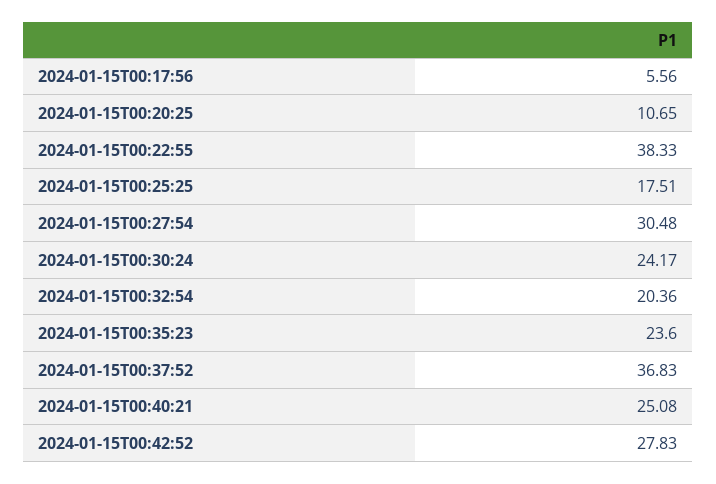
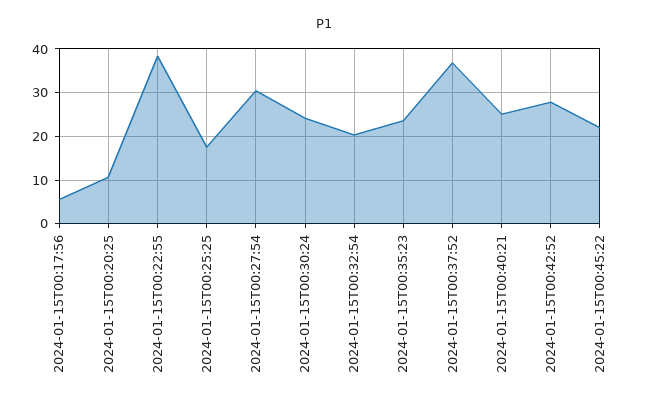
2024-01-15T00:45:22: none -> 22

